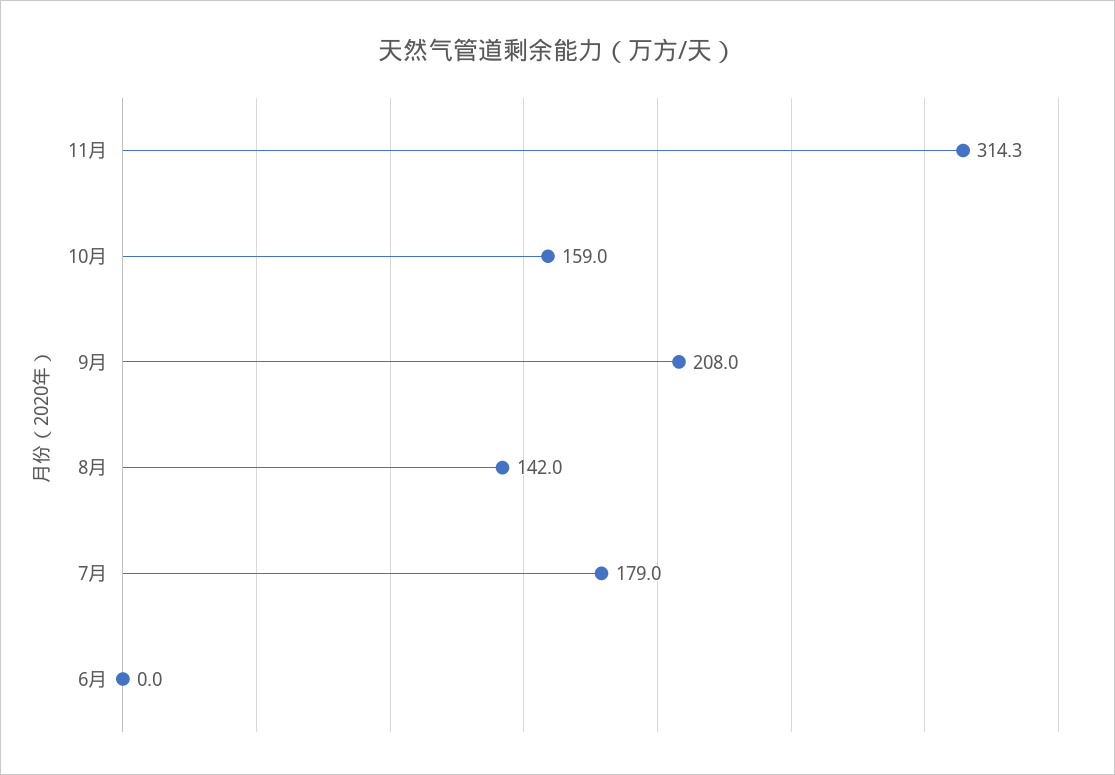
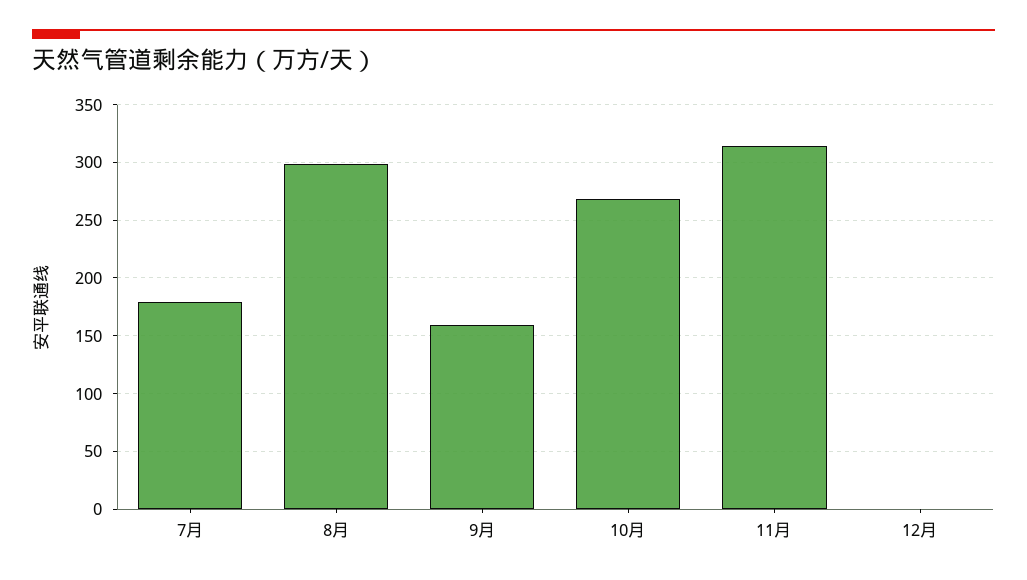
10月: 159 -> 270
9月: 208 -> 160
8月: 142 -> 300
6月: 0 -> none
12月: none -> 0

